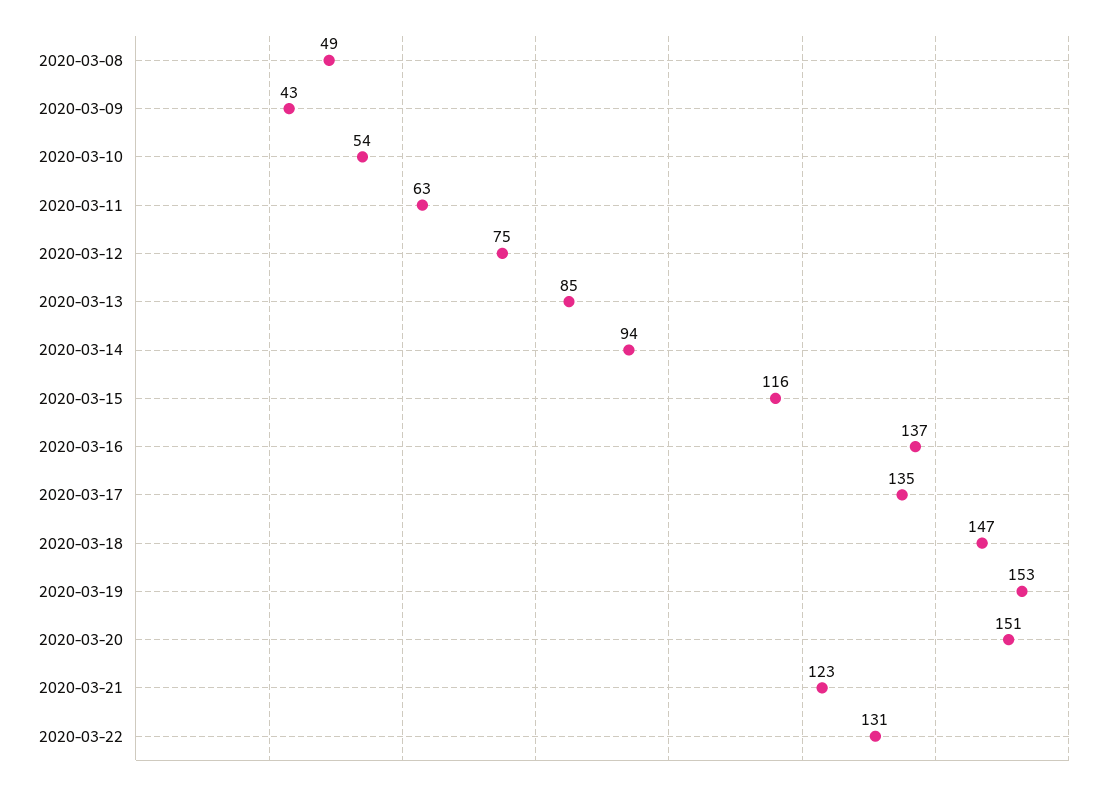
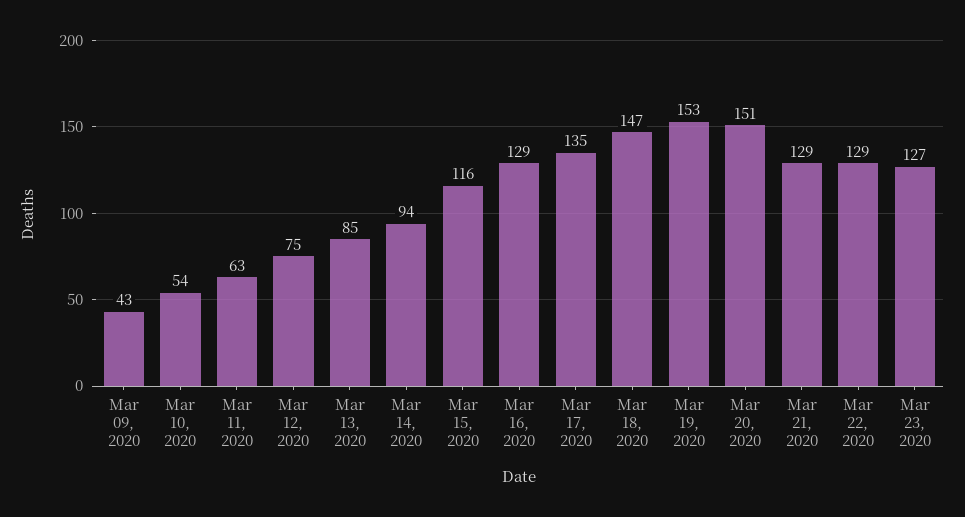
2020-03-08: 49 -> none
2020-03-16: 137 -> 129
2020-03-21: 123 -> 129
2020-03-22: 131 -> 129
Mar 23, 2020: none -> 127

